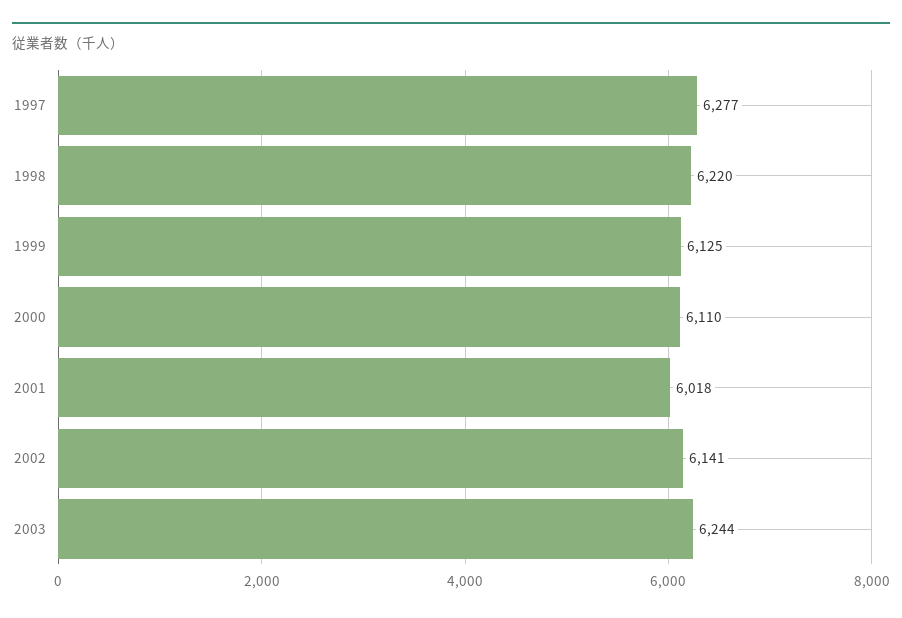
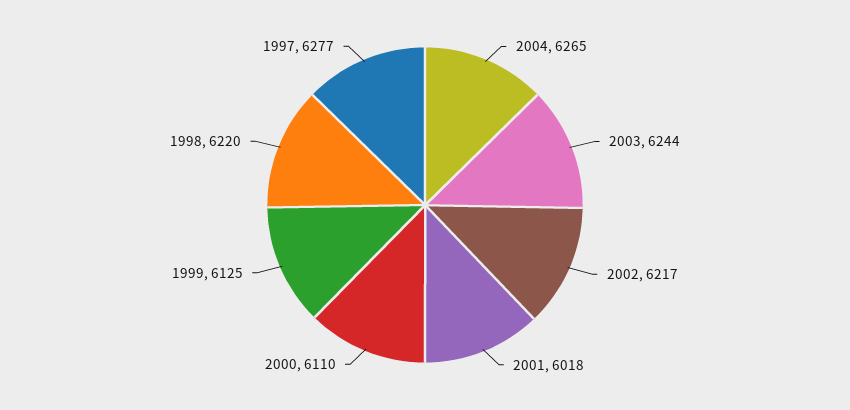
2002: 6141 -> 6217
2004: none -> 6265

